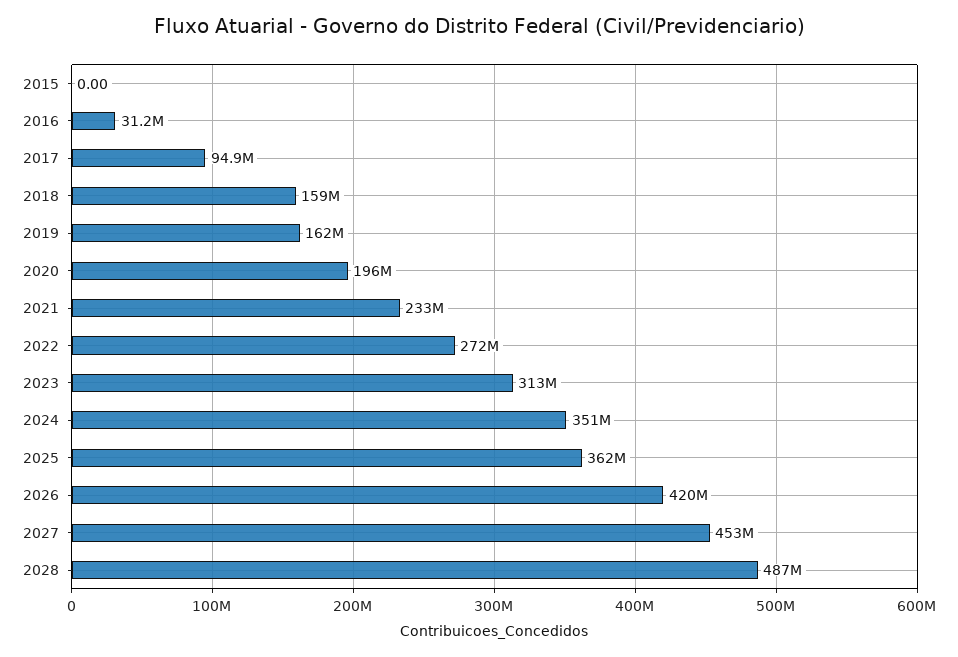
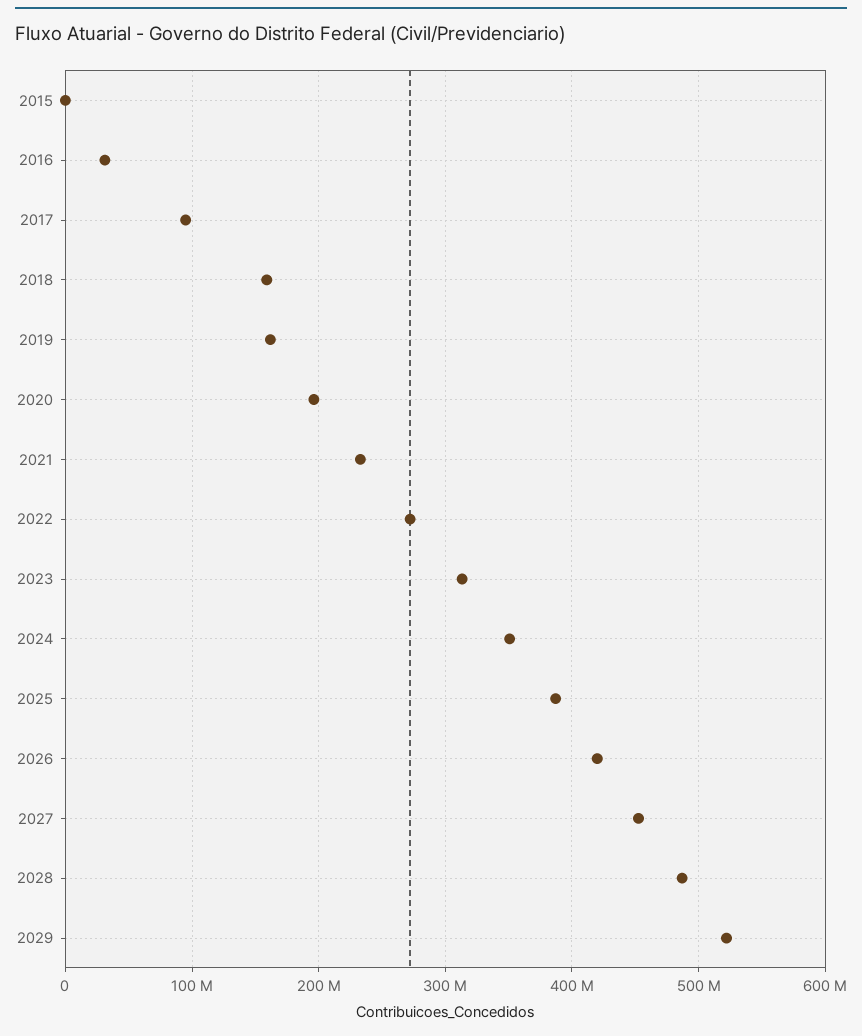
2025: 362000000 -> 390000000
2029: none -> 520000000

